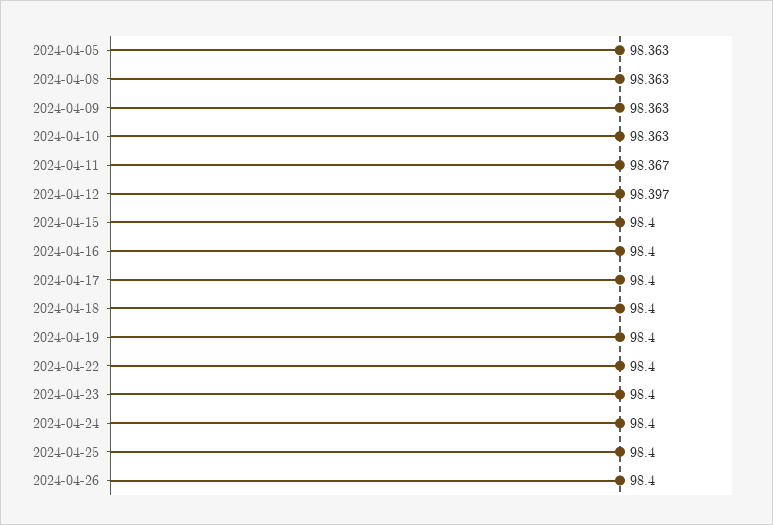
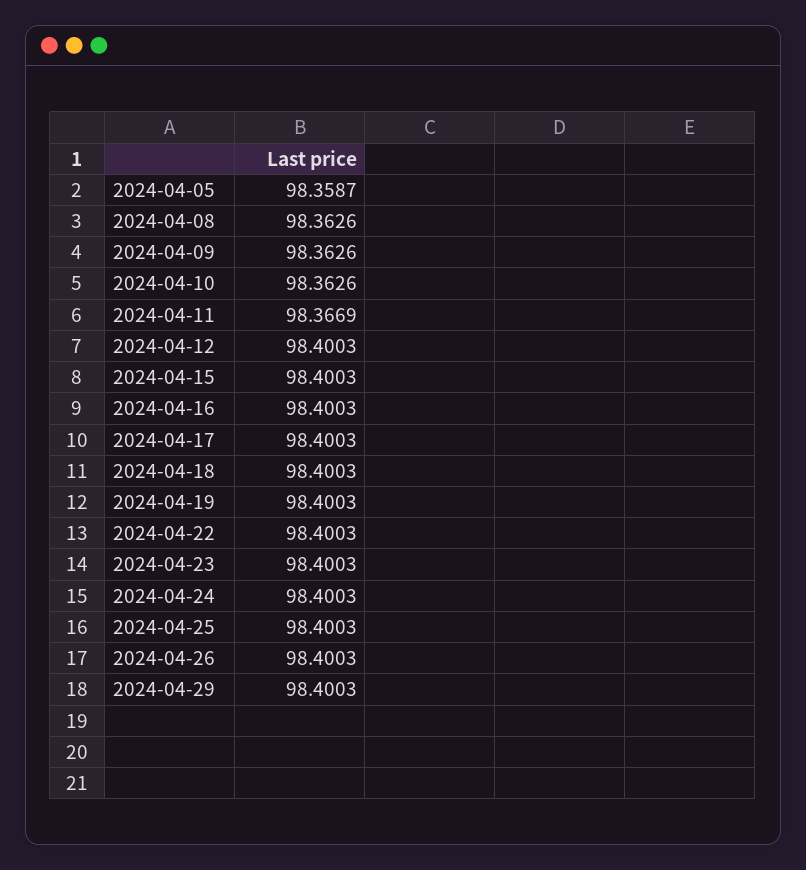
2024-04-05: 98.363 -> 98.3587
2024-04-12: 98.397 -> 98.4003
2024-04-29: none -> 98.4003

